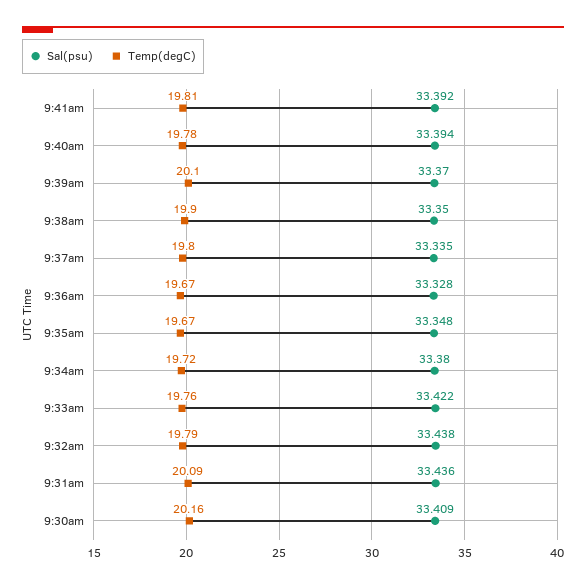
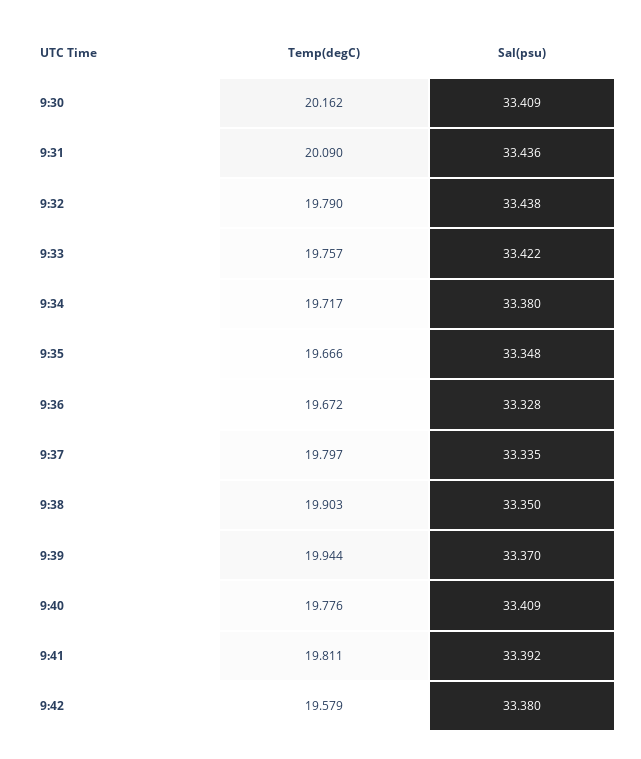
Sal(psu), 9:40am: 33.394 -> 33.409
Temp(degC), 9:39am: 20.1 -> 19.944
Temp(degC), 9:42: none -> 19.579
Sal(psu), 9:42: none -> 33.38

